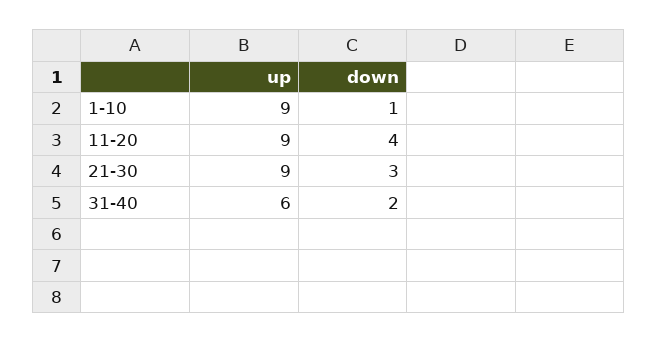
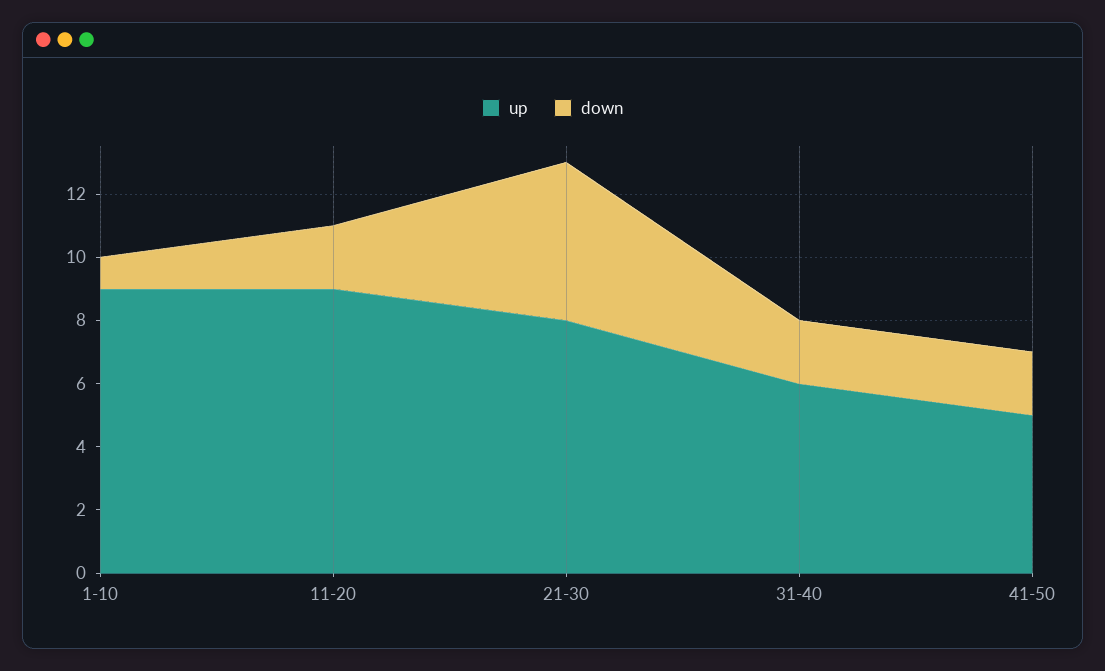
down, 11-20: 4 -> 2
up, 21-30: 9 -> 8
down, 21-30: 3 -> 5
up, 41-50: none -> 5
down, 41-50: none -> 2

